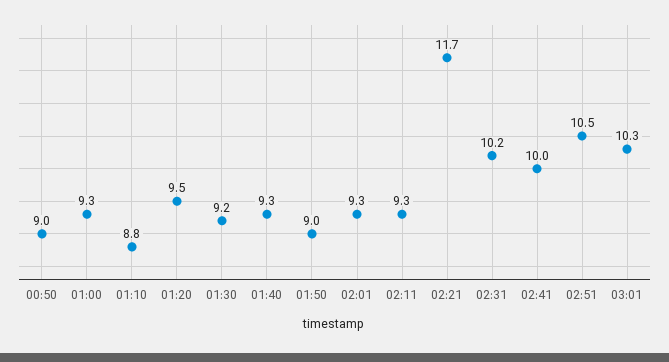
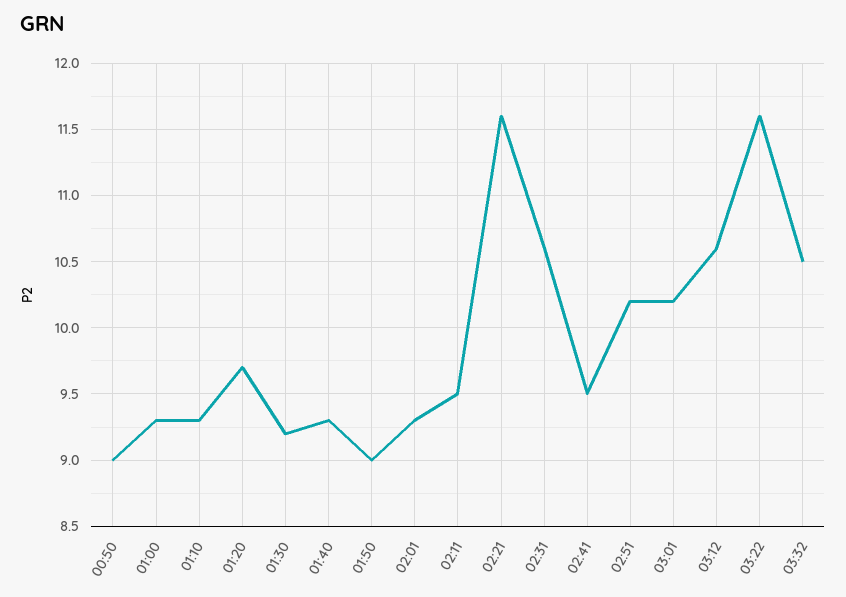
01:10: 8.8 -> 9.3
01:20: 9.5 -> 9.7
02:11: 9.3 -> 9.5
02:21: 11.7 -> 11.6
02:31: 10.2 -> 10.6
02:41: 10 -> 9.5
02:51: 10.5 -> 10.2
03:01: 10.3 -> 10.2
03:12: none -> 10.6
03:22: none -> 11.6
03:32: none -> 10.5

